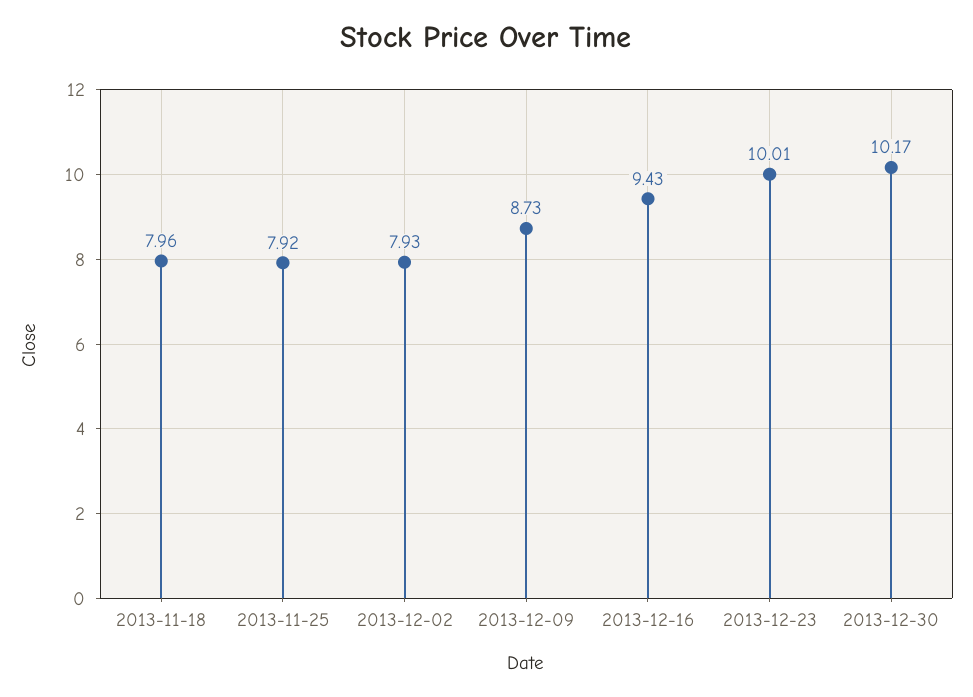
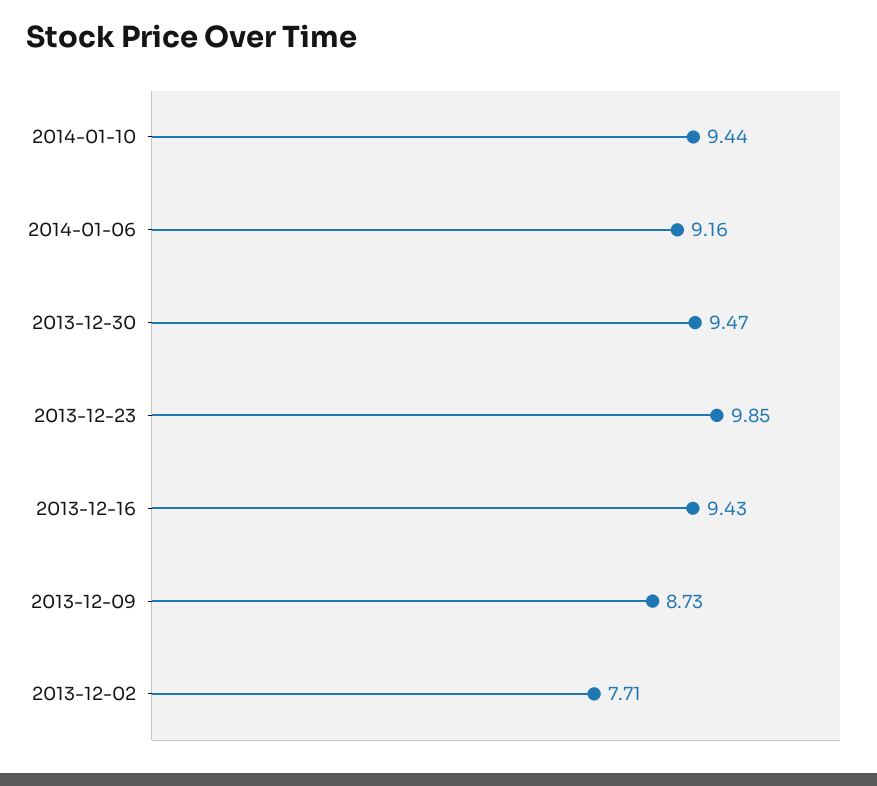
2013-11-18: 7.96 -> none
2013-11-25: 7.92 -> none
2013-12-02: 7.93 -> 7.71
2013-12-23: 10.01 -> 9.85
2013-12-30: 10.17 -> 9.47
2014-01-10: none -> 9.44
2014-01-06: none -> 9.16

